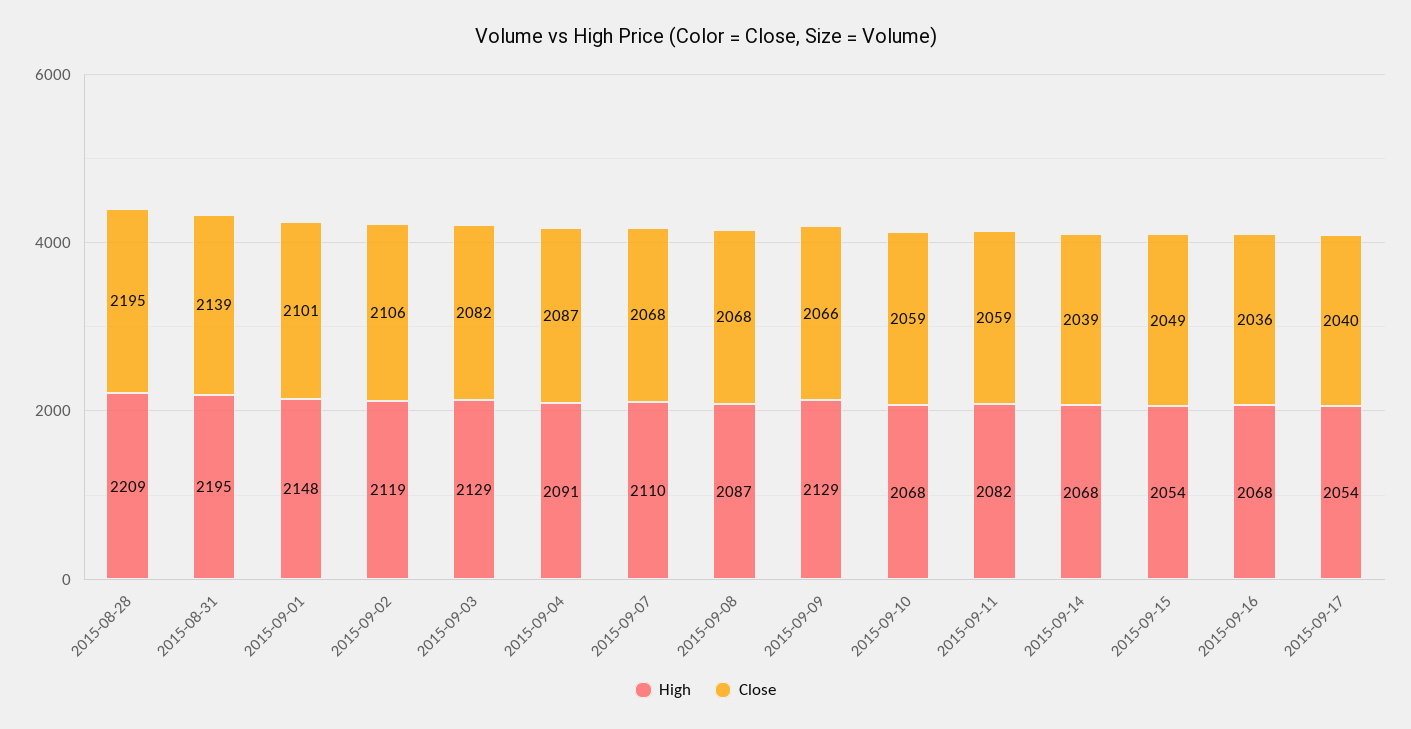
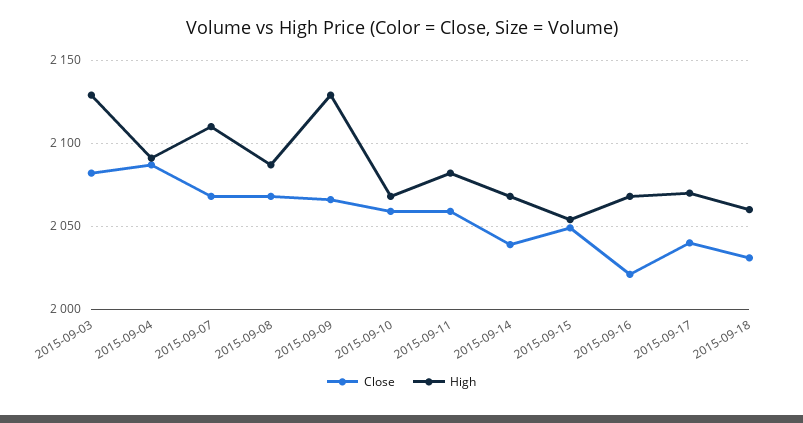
High, 2015-08-28: 2209 -> none
Close, 2015-08-28: 2195 -> none
High, 2015-08-31: 2195 -> none
Close, 2015-08-31: 2139 -> none
High, 2015-09-01: 2148 -> none
Close, 2015-09-01: 2101 -> none
High, 2015-09-02: 2119 -> none
Close, 2015-09-02: 2106 -> none
Close, 2015-09-16: 2036 -> 2020
High, 2015-09-17: 2054 -> 2070
Close, 2015-09-18: none -> 2030
High, 2015-09-18: none -> 2060

